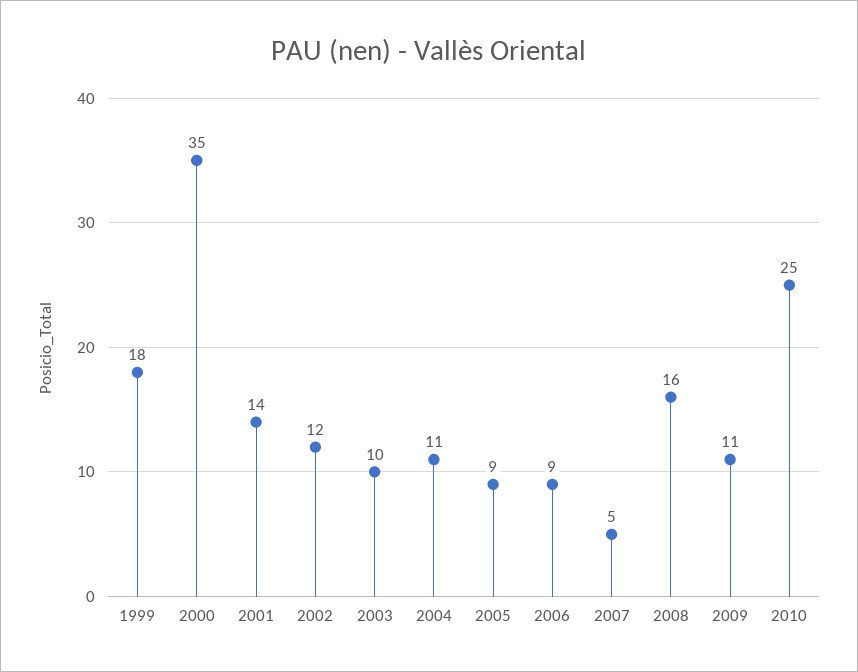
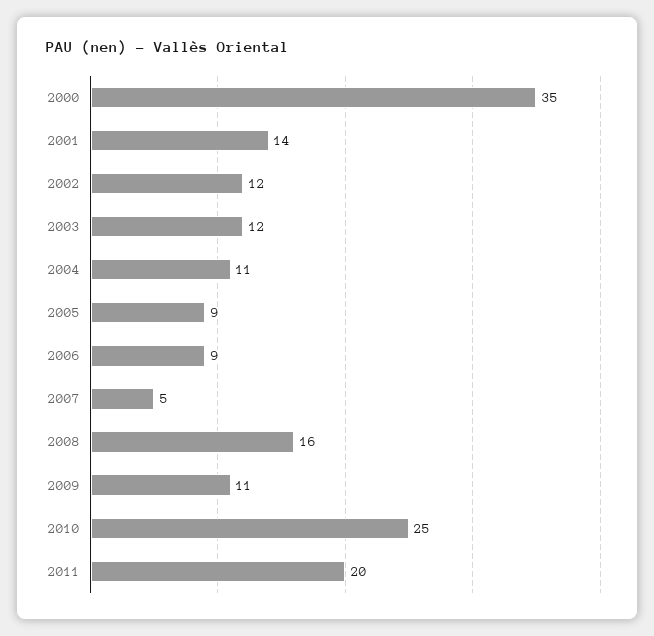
1999: 18 -> none
2003: 10 -> 12
2011: none -> 20

